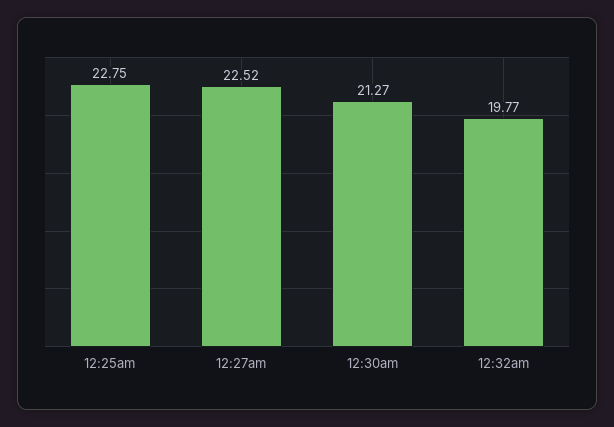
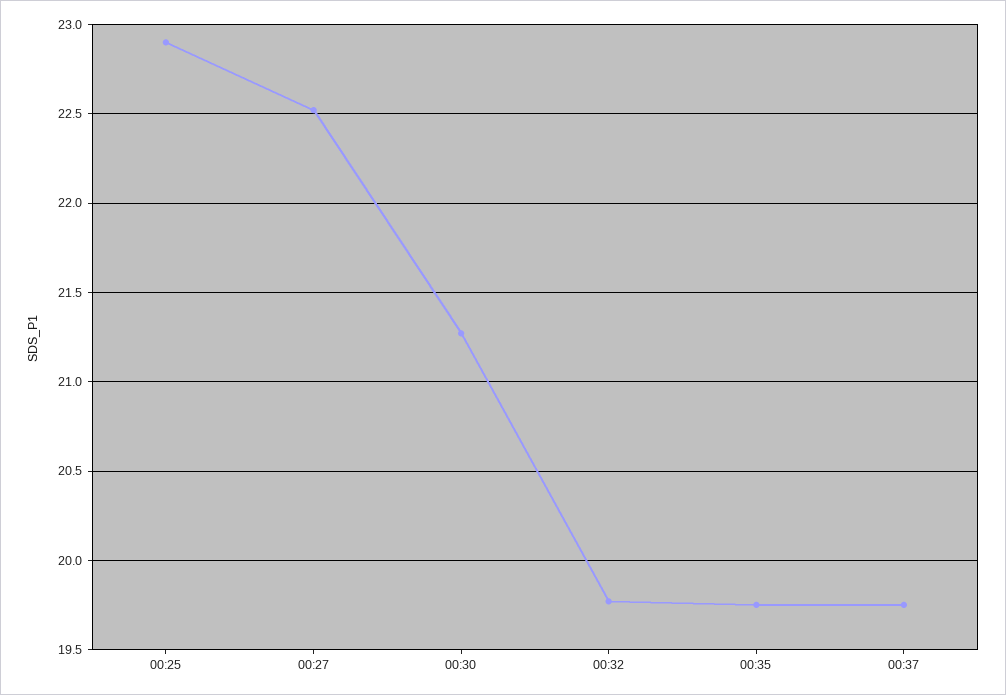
12:25am: 22.75 -> 22.9
00:35: none -> 19.75
00:37: none -> 19.75

